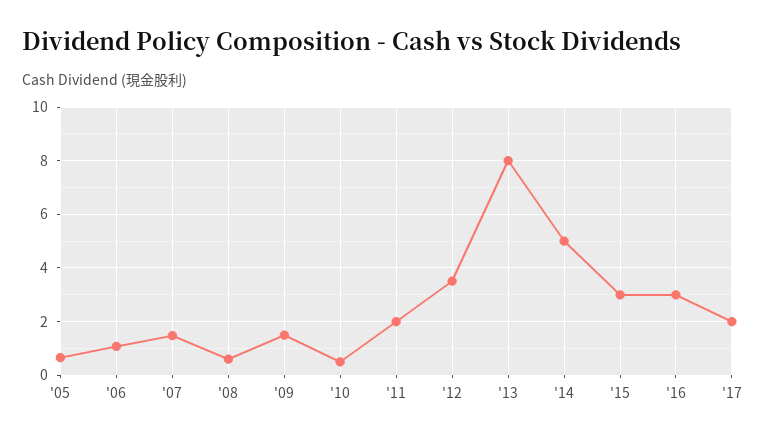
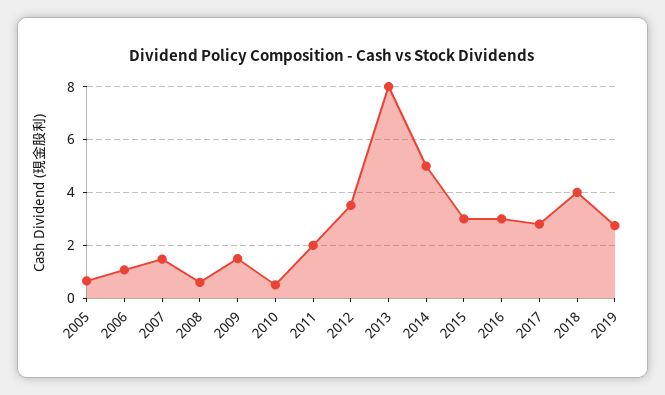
'17: 2 -> 2.75
2018: none -> 4
2019: none -> 2.75

